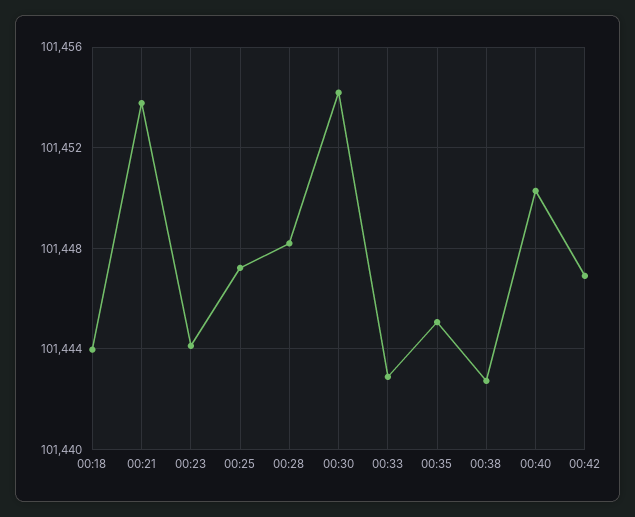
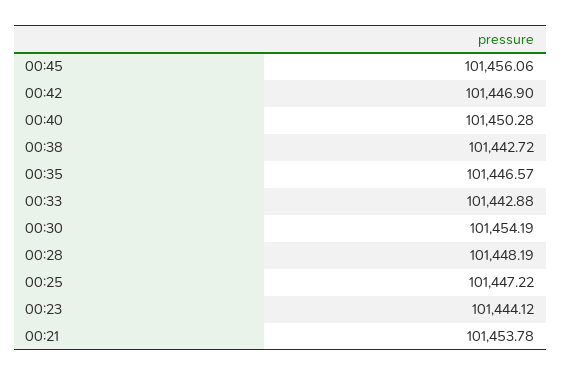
00:18: 101444 -> none
00:35: 101445 -> 101446.57
00:45: none -> 101456.06

